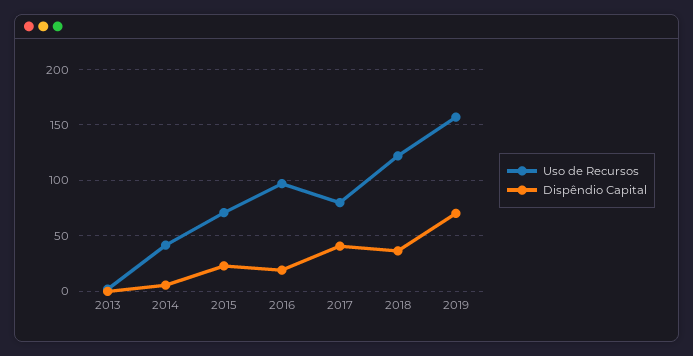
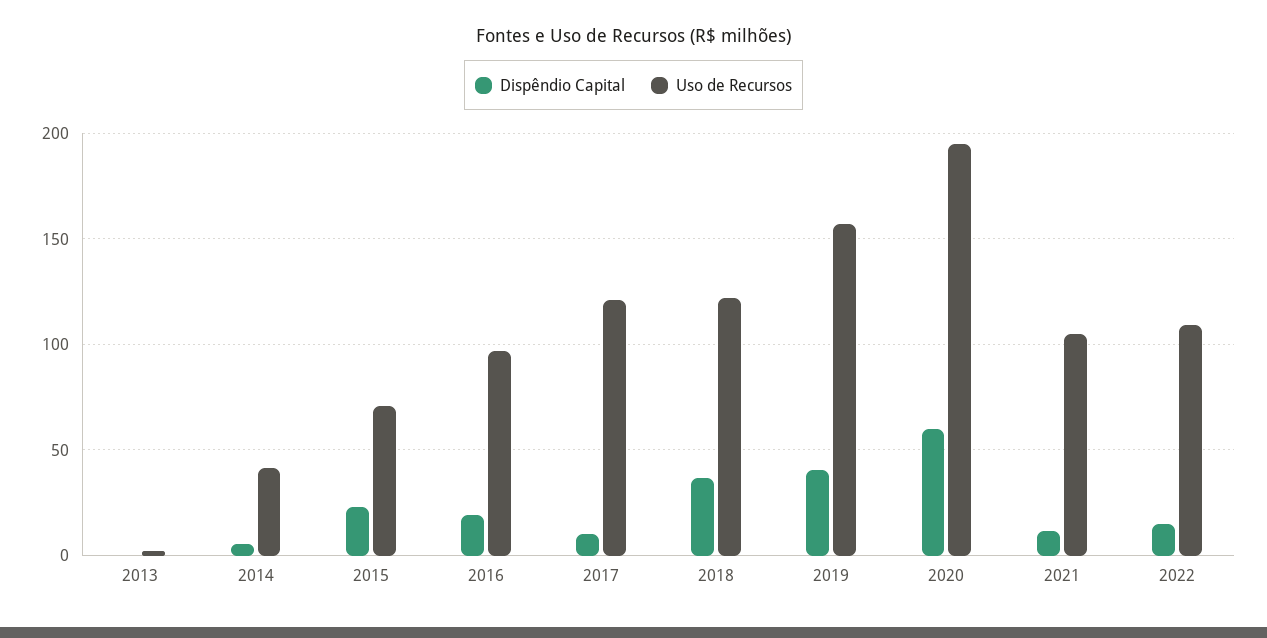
Uso de Recursos, 2017: 80 -> 120
Dispêndio Capital, 2017: 40 -> 10
Dispêndio Capital, 2019: 70 -> 40
Dispêndio Capital, 2020: none -> 60
Uso de Recursos, 2020: none -> 195
Dispêndio Capital, 2021: none -> 10
Uso de Recursos, 2021: none -> 105
Dispêndio Capital, 2022: none -> 15
Uso de Recursos, 2022: none -> 110

